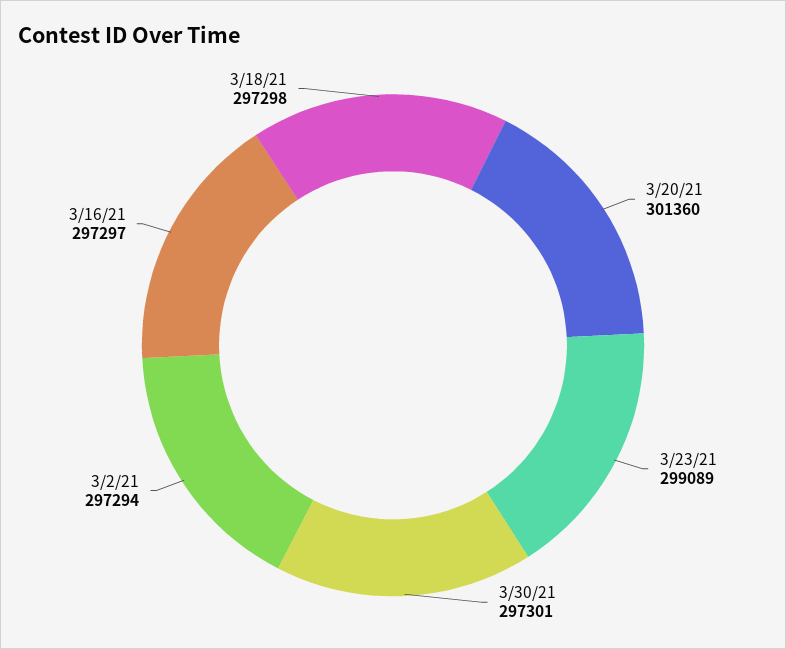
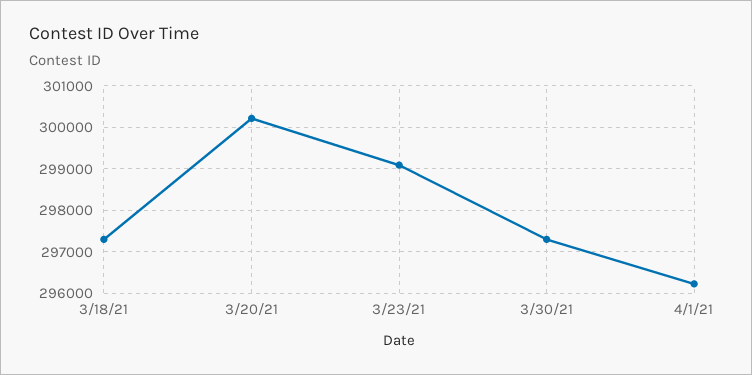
3/20/21: 301360 -> 300200
3/2/21: 297294 -> none
3/16/21: 297297 -> none
4/1/21: none -> 296200

